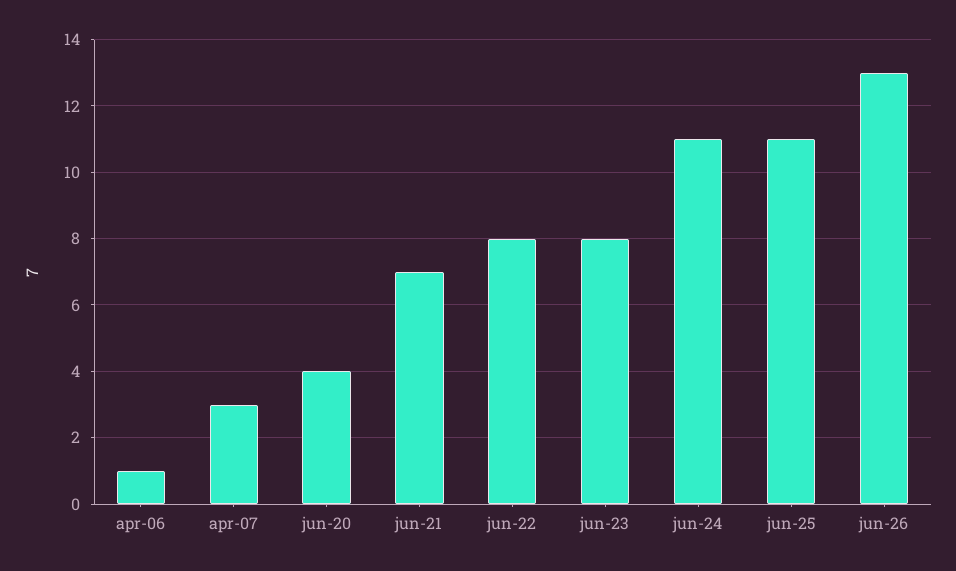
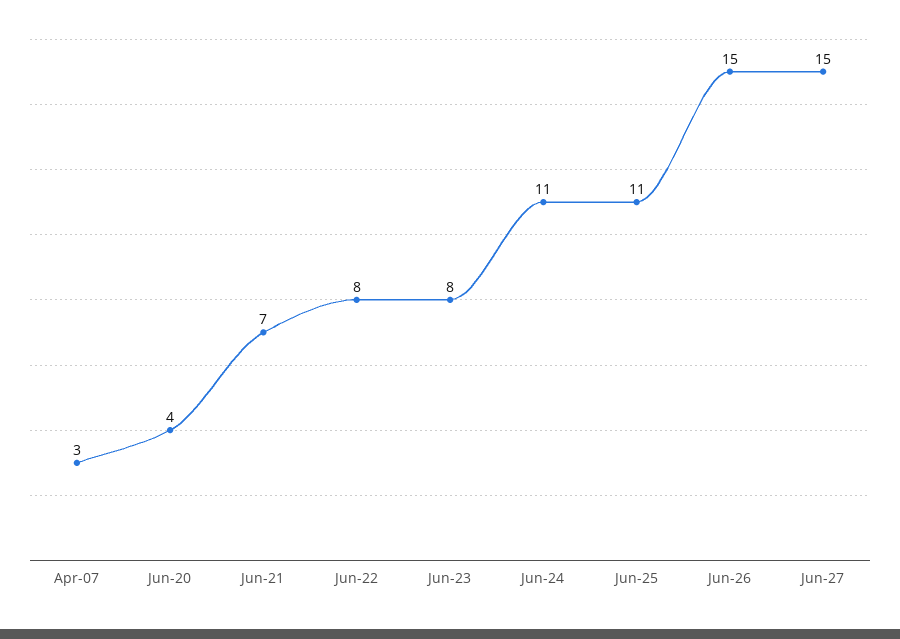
apr-06: 1 -> none
jun-26: 13 -> 15
Jun-27: none -> 15

